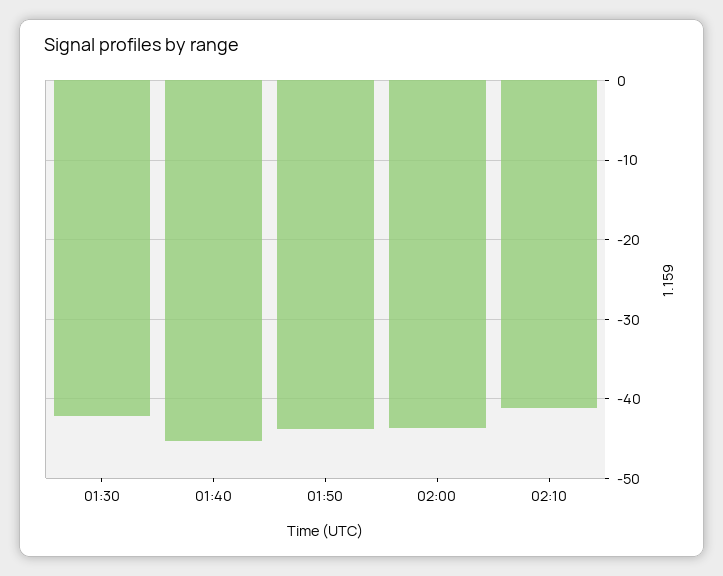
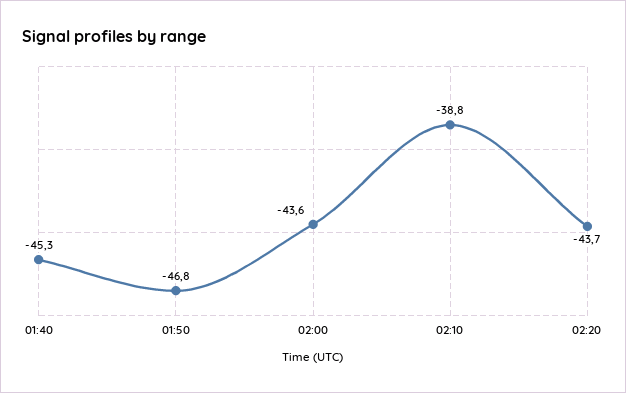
01:30: -42 -> none
01:50: -44 -> -46.8
02:10: -41 -> -38.8
02:20: none -> -43.7

